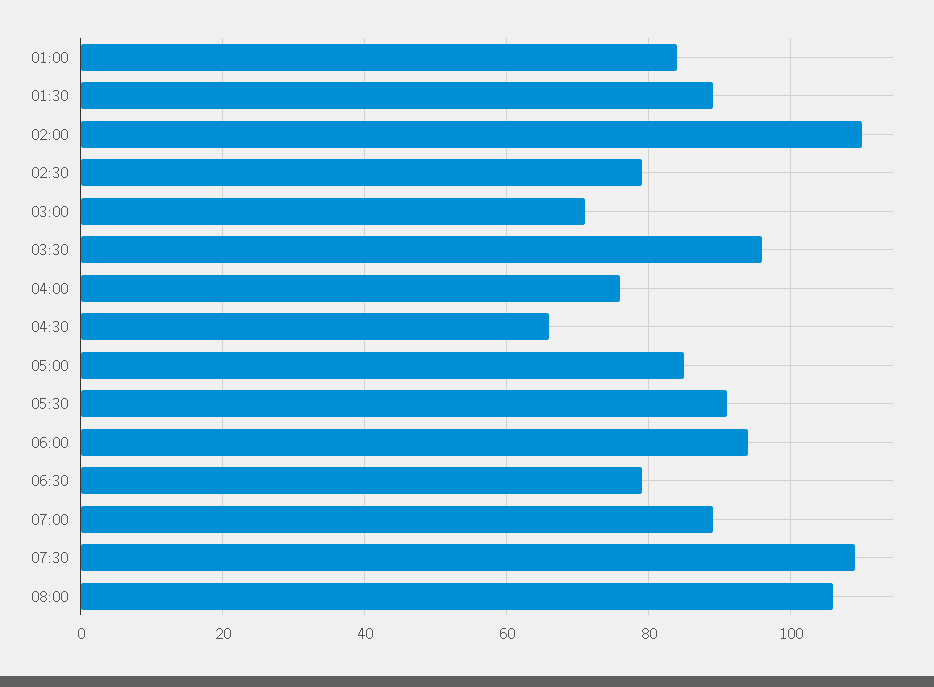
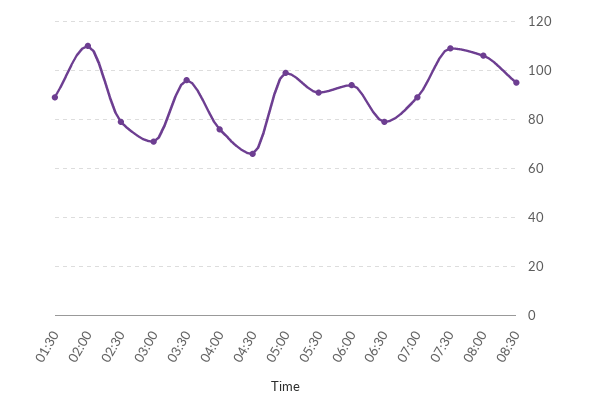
01:00: 85 -> none
05:00: 85 -> 100
08:30: none -> 95

